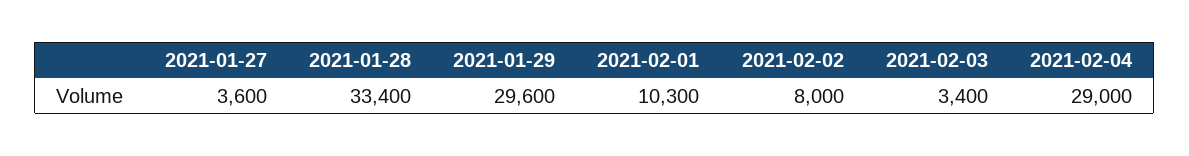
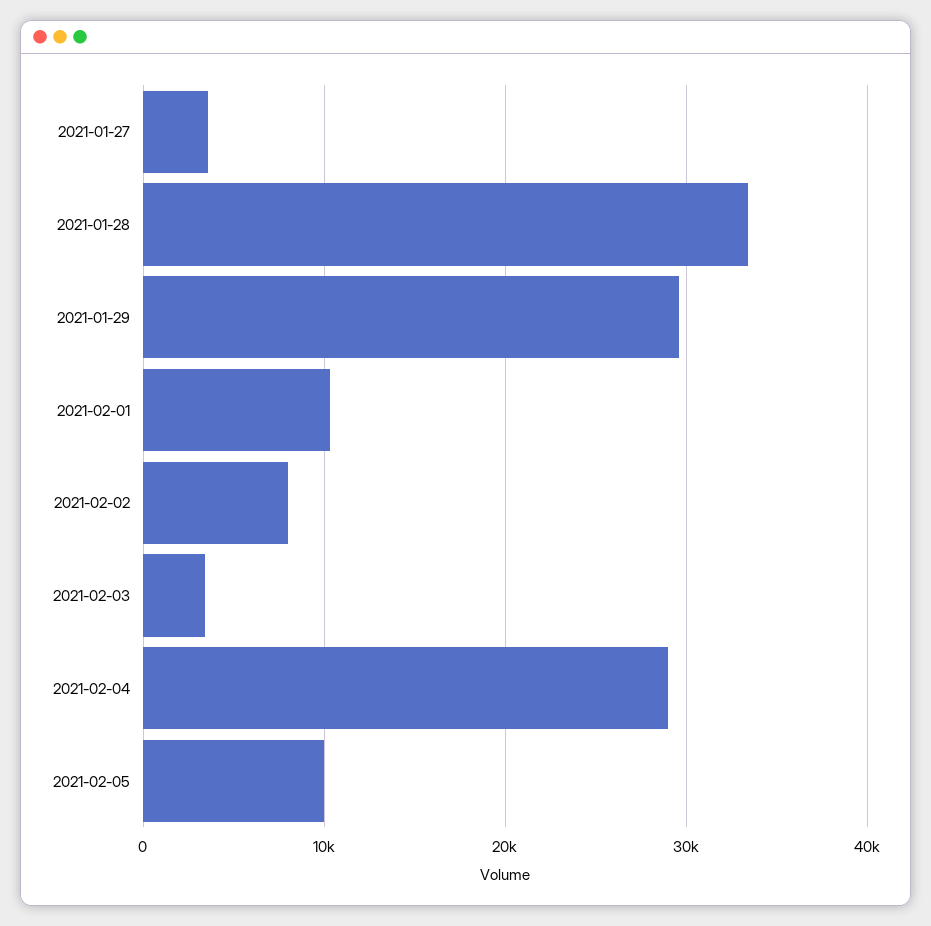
2021-02-05: none -> 10000

